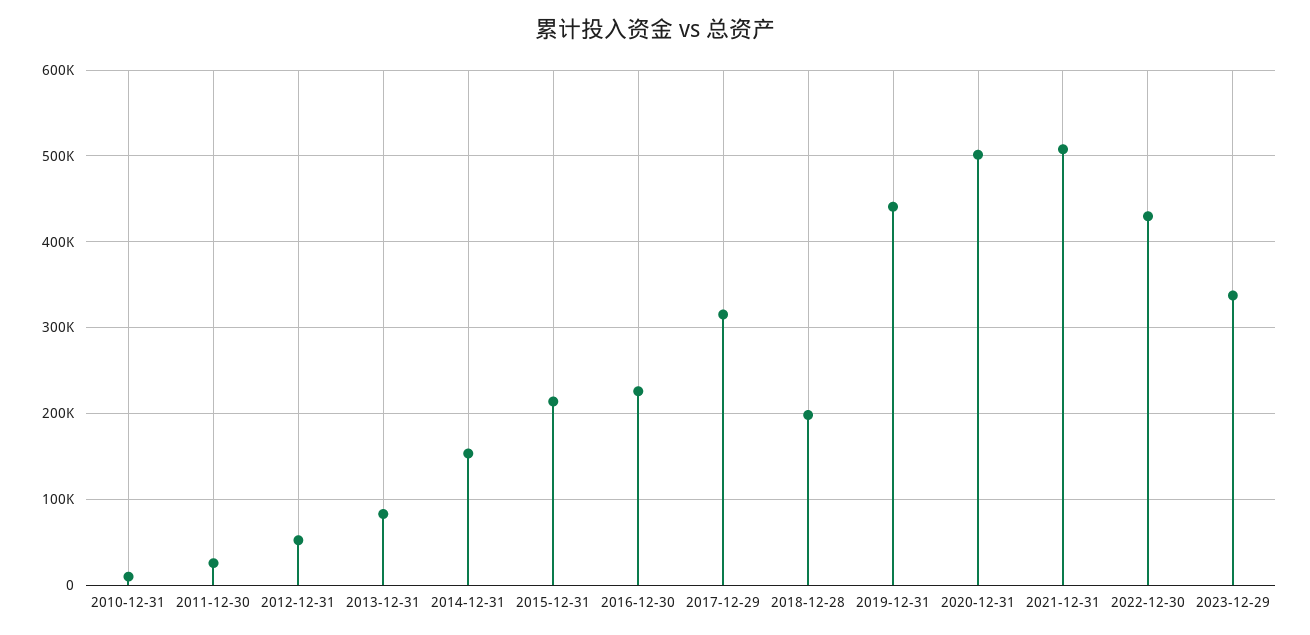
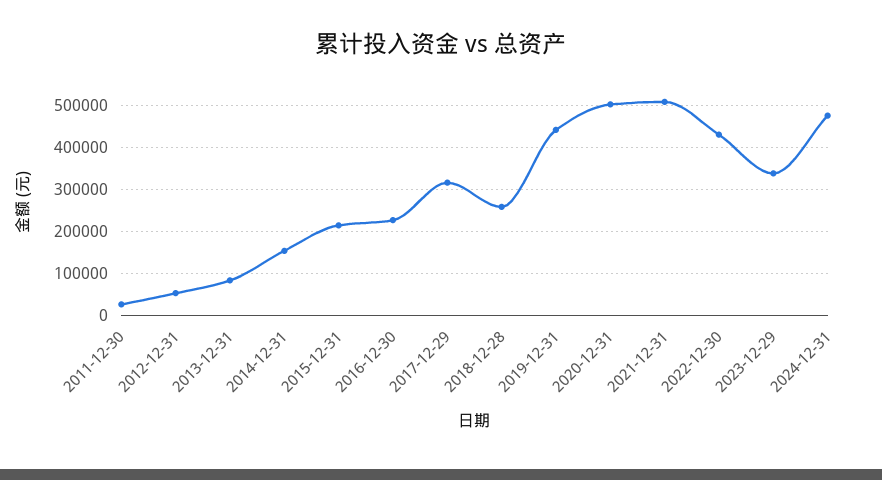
2010-12-31: 10000 -> none
2018-12-28: 200000 -> 260000
2024-12-31: none -> 480000

